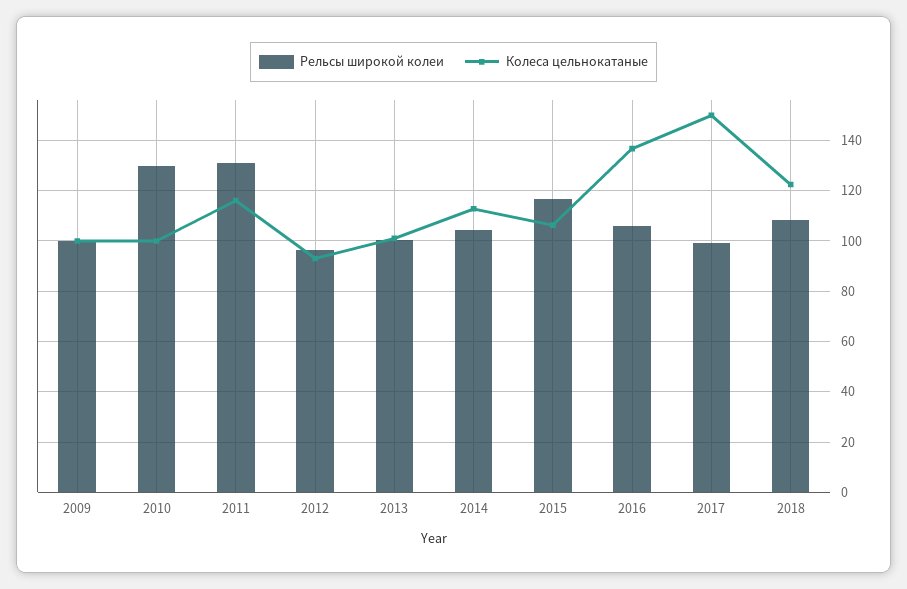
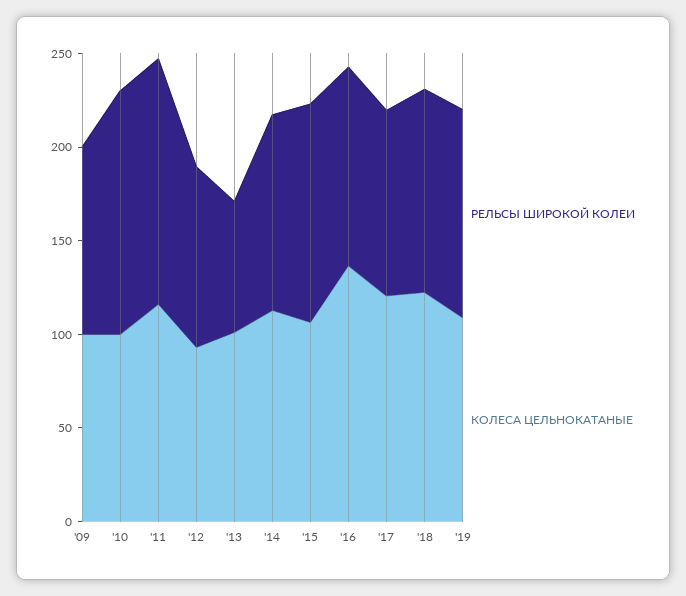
Рельсы широкой колеи, 2013: 100 -> 70
Колеса цельнокатаные, 2017: 150 -> 120
Рельсы широкой колеи, '19: none -> 110
Колеса цельнокатаные, '19: none -> 110

